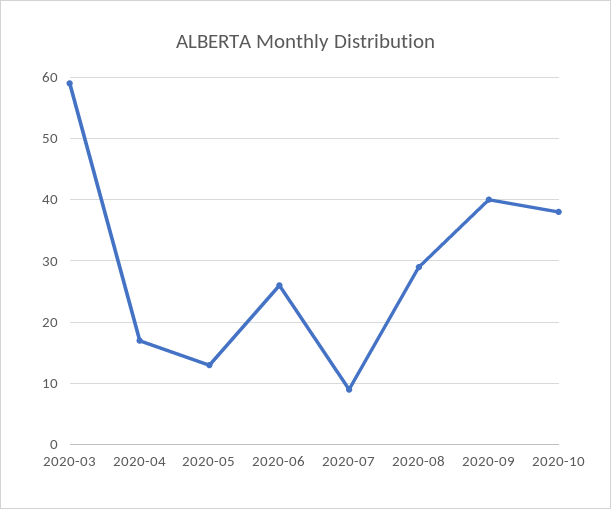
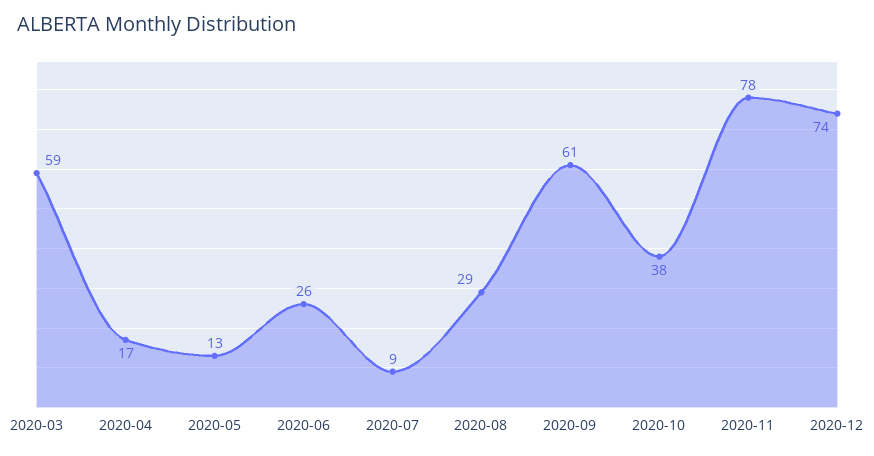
2020-09: 40 -> 61
2020-11: none -> 78
2020-12: none -> 74

